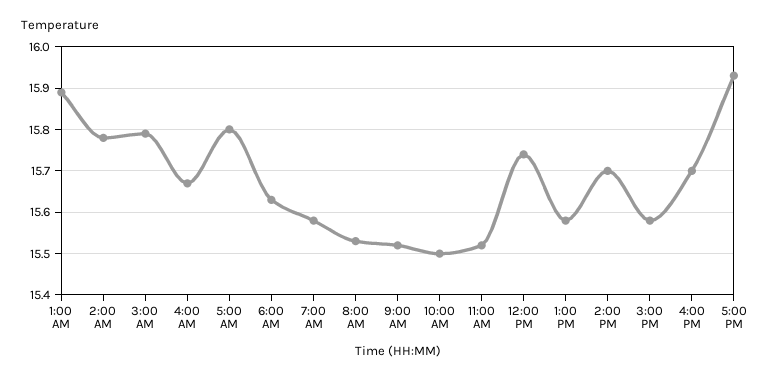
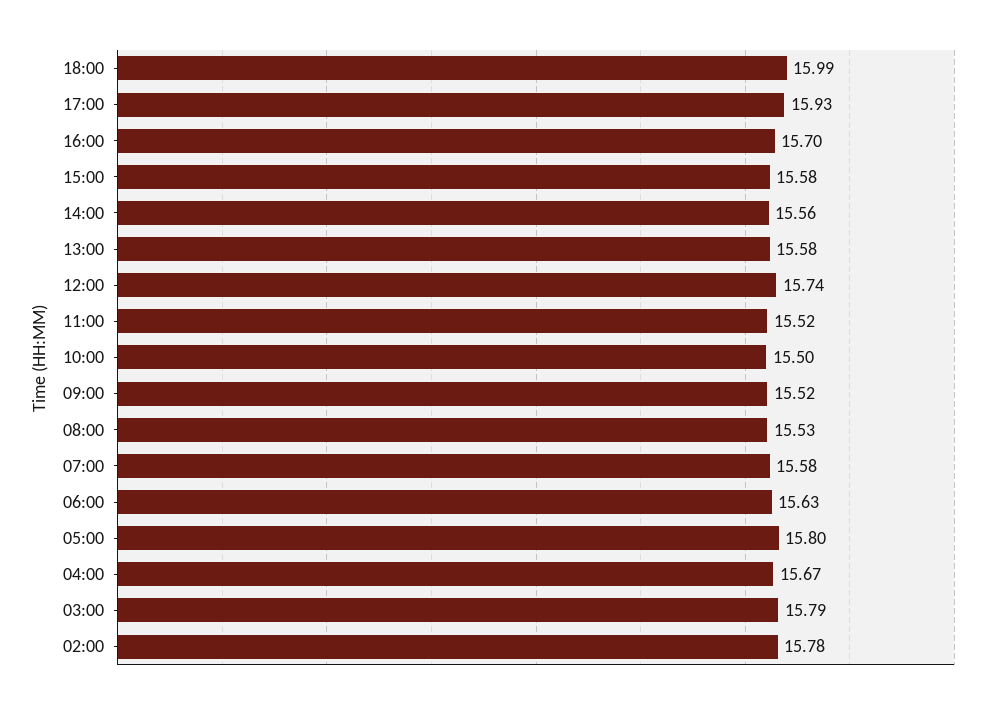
1:00 AM: 15.9 -> none
2:00 PM: 15.7 -> 15.56
18:00: none -> 15.99

